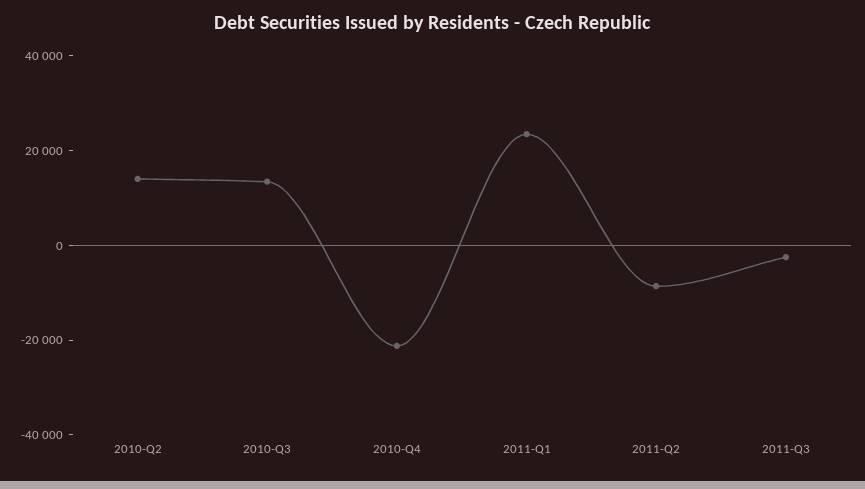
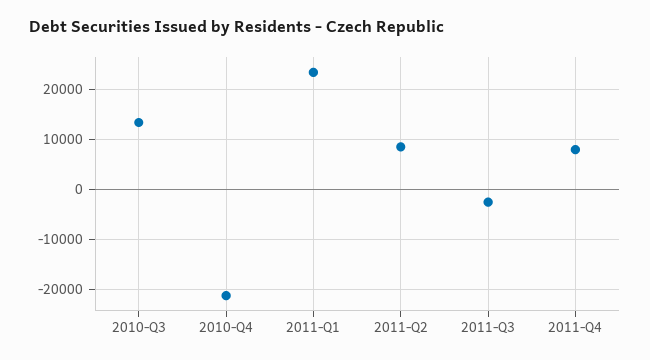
2010-Q2: 15000 -> none
2011-Q2: -10000 -> 8000
2011-Q4: none -> 8000

